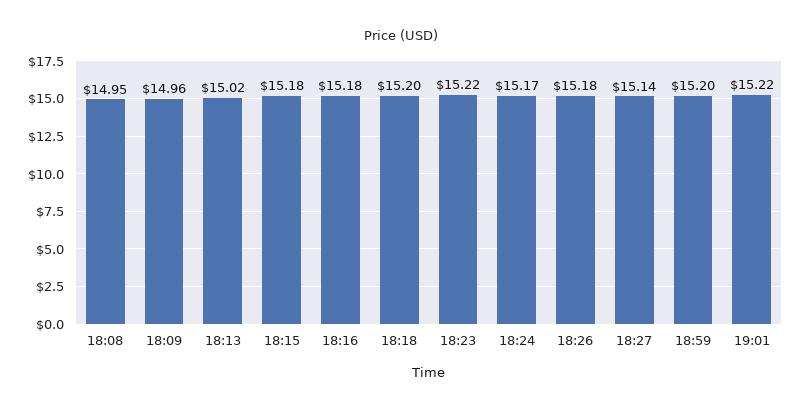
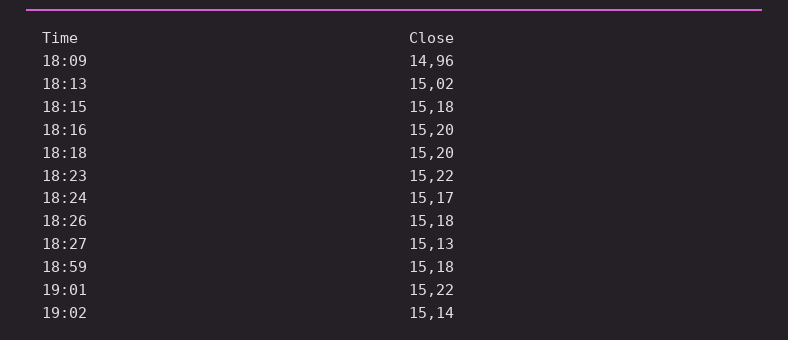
18:08: 14.95 -> none
18:16: 15.18 -> 15.2
18:27: 15.14 -> 15.13
18:59: 15.2 -> 15.18
19:02: none -> 15.14

